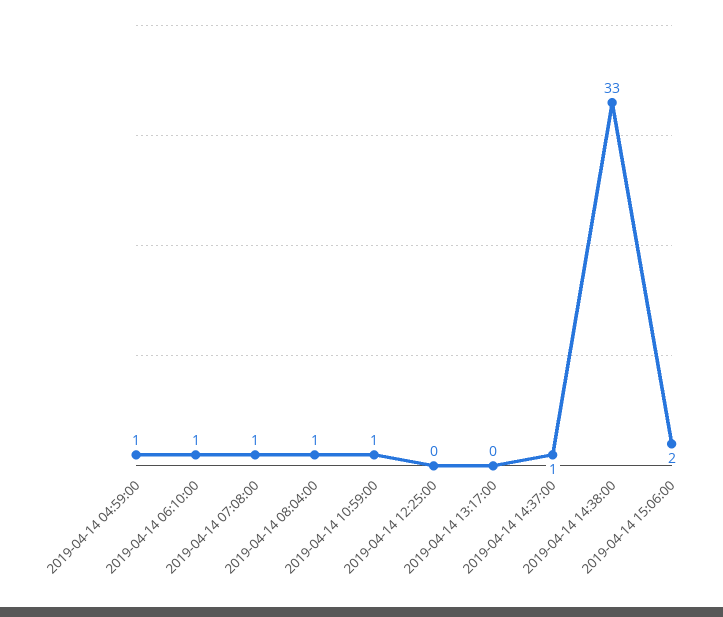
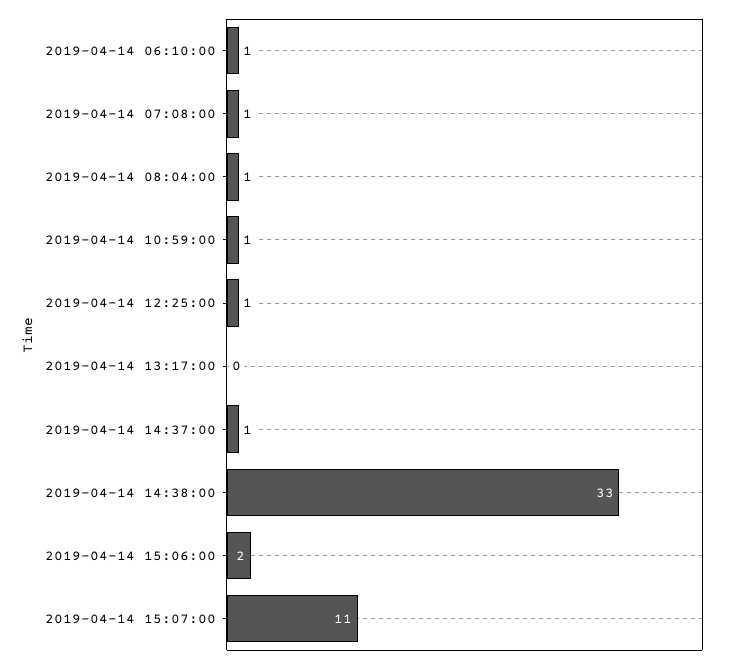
2019-04-14 04:59:00: 1 -> none
2019-04-14 12:25:00: 0 -> 1
2019-04-14 15:07:00: none -> 11

